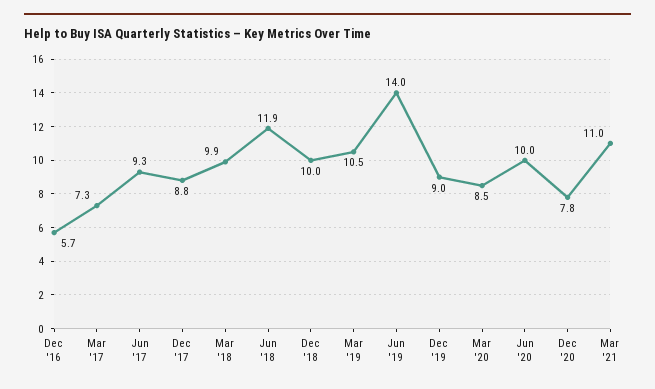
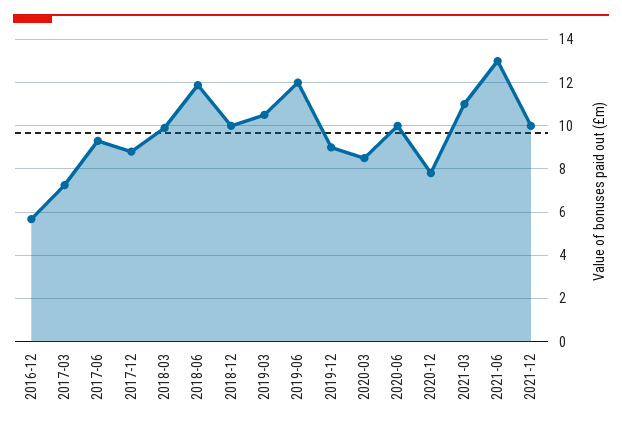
Jun '19: 14 -> 12
2021-06: none -> 13
2021-12: none -> 10

